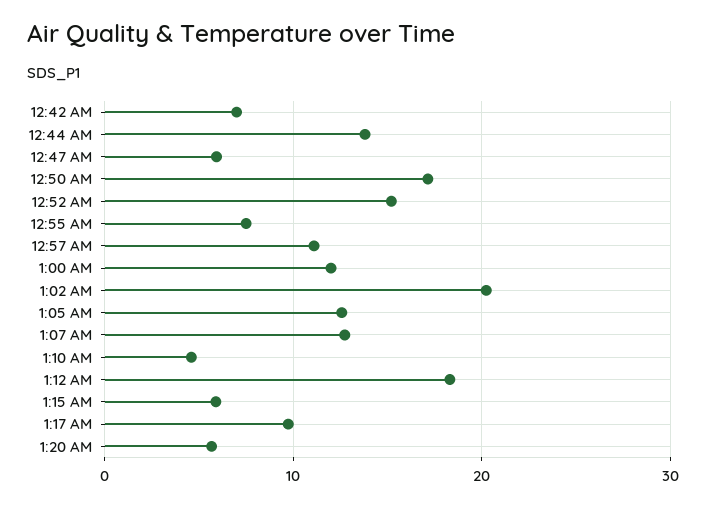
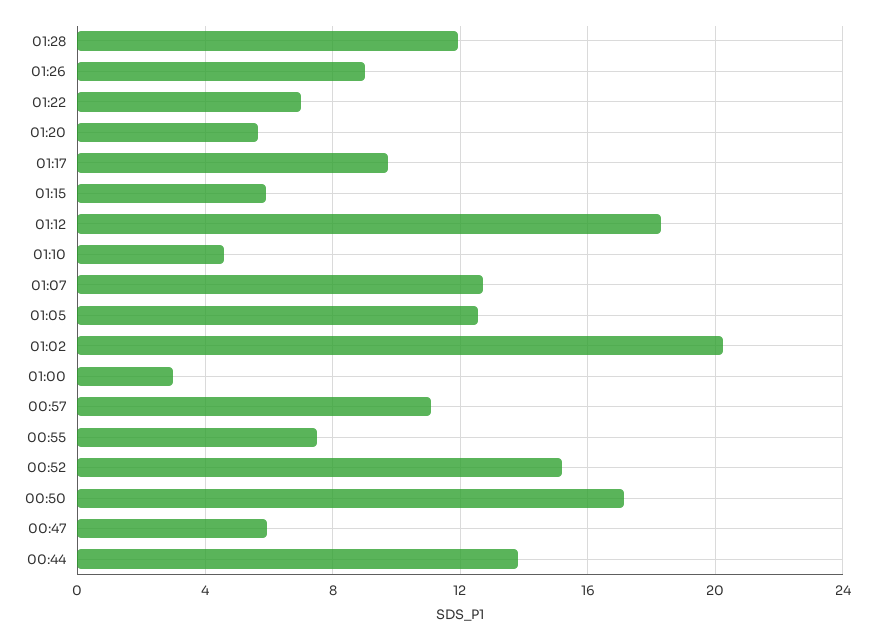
12:42 AM: 7 -> none
1:00 AM: 12 -> 3
01:28: none -> 12
01:26: none -> 9
01:22: none -> 7

